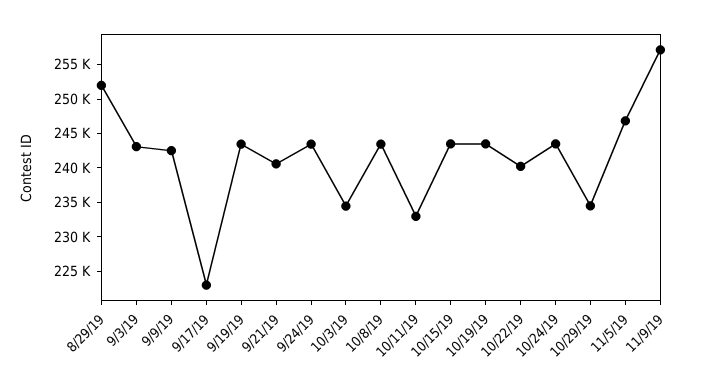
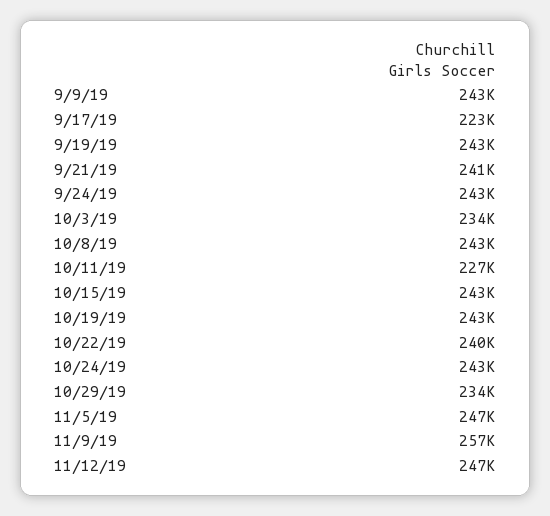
8/29/19: 252500 -> none
9/3/19: 242500 -> none
10/11/19: 232500 -> 227000
11/12/19: none -> 247000

